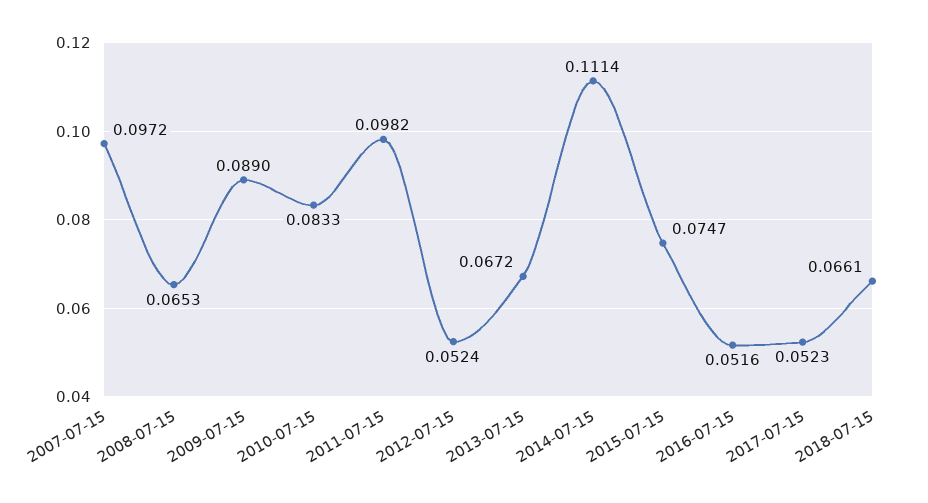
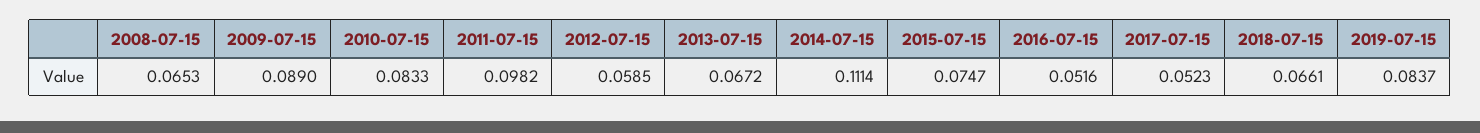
2007-07-15: 0.0972 -> none
2012-07-15: 0.0524 -> 0.0585
2019-07-15: none -> 0.0837

